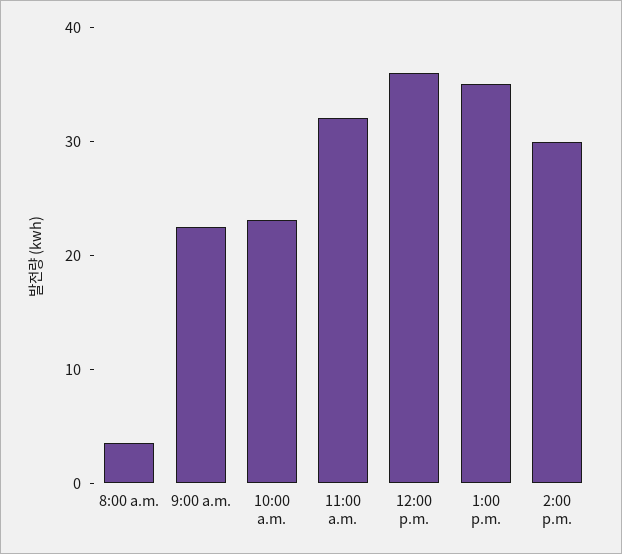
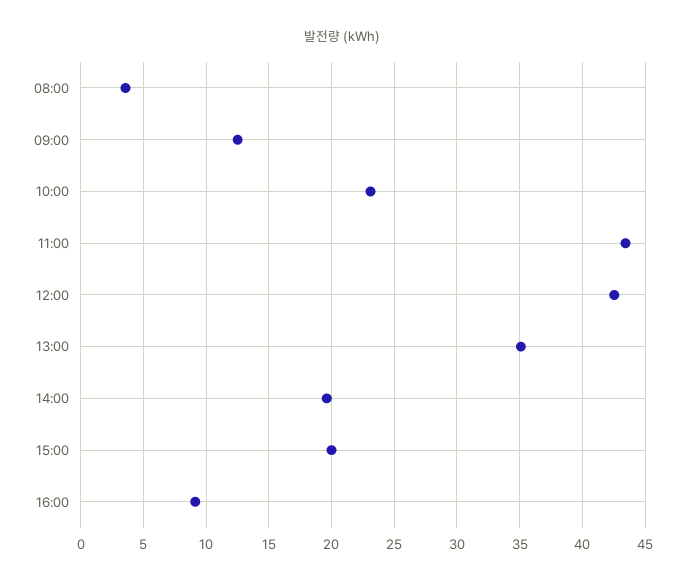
9:00 a.m.: 22 -> 12.5
11:00 a.m.: 32 -> 43.5
12:00 p.m.: 36 -> 42.5
2:00 p.m.: 30 -> 19.5
15:00: none -> 20
16:00: none -> 9

